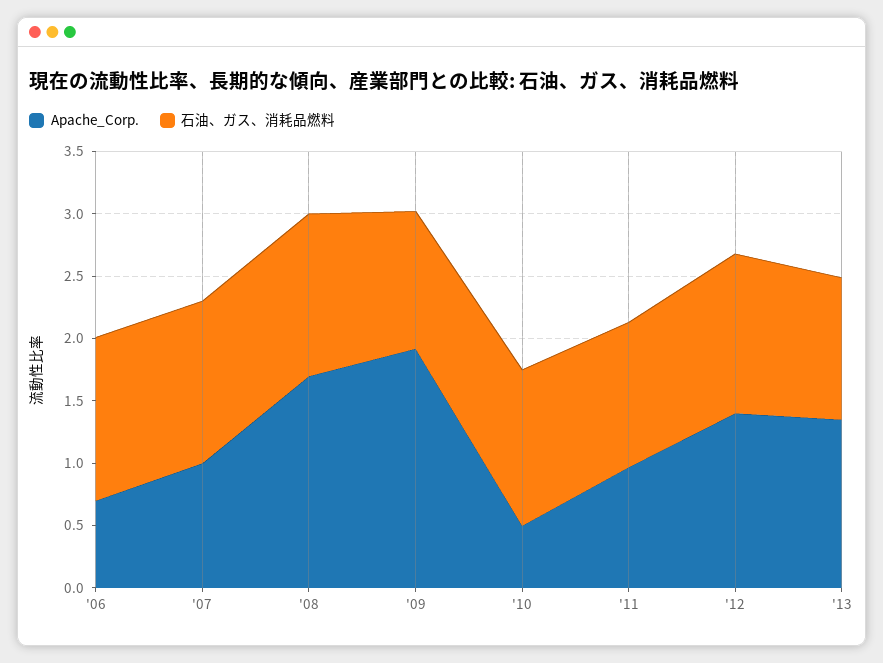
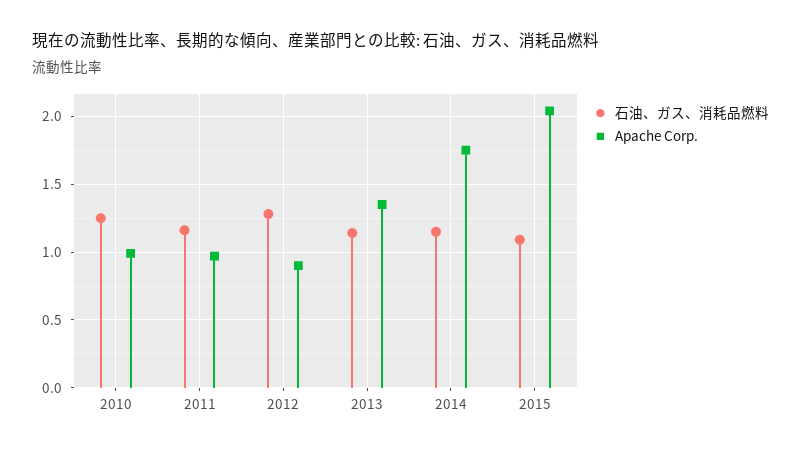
Apache_Corp., '06: 0.7 -> none
石油、ガス、消耗品燃料, '06: 1.3 -> none
Apache_Corp., '07: 1 -> none
石油、ガス、消耗品燃料, '07: 1.3 -> none
Apache_Corp., '08: 1.7 -> none
石油、ガス、消耗品燃料, '08: 1.3 -> none
Apache_Corp., '09: 1.9 -> none
石油、ガス、消耗品燃料, '09: 1.1 -> none
Apache_Corp., '10: 0.5 -> 1
Apache_Corp., '12: 1.4 -> 0.9
石油、ガス、消耗品燃料, 2014: none -> 1.15
Apache_Corp., 2014: none -> 1.75
石油、ガス、消耗品燃料, 2015: none -> 1.1
Apache_Corp., 2015: none -> 2.05

